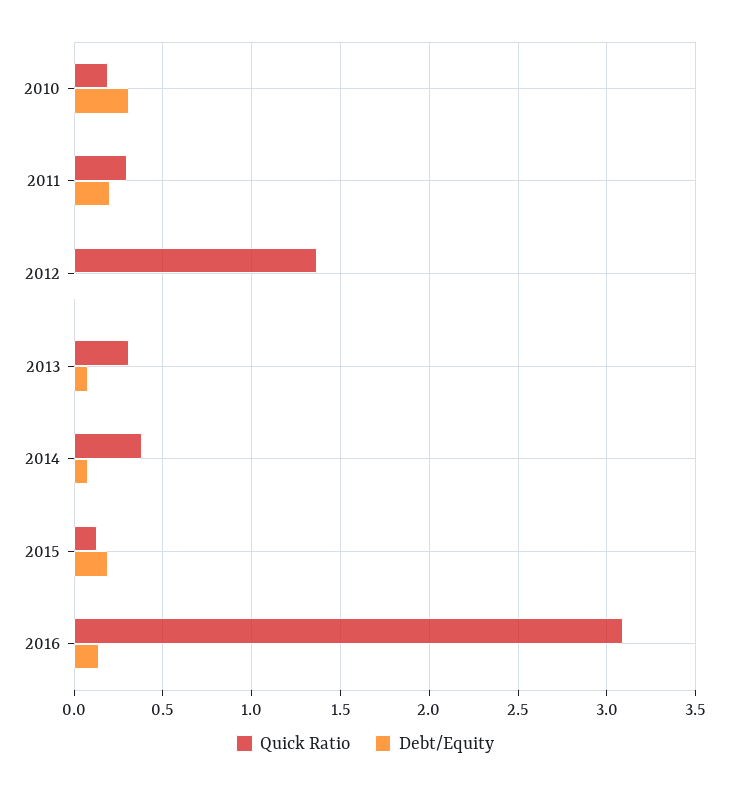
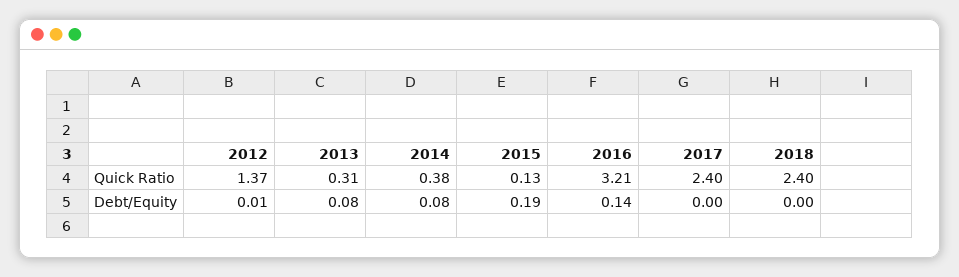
Quick Ratio, 2010: 0.2 -> none
Debt/Equity, 2010: 0.3 -> none
Quick Ratio, 2011: 0.3 -> none
Debt/Equity, 2011: 0.2 -> none
Quick Ratio, 2016: 3.1 -> 3.21
Quick Ratio, 2017: none -> 2.4
Quick Ratio, 2018: none -> 2.4
Debt/Equity, 2017: none -> 0
Debt/Equity, 2018: none -> 0

